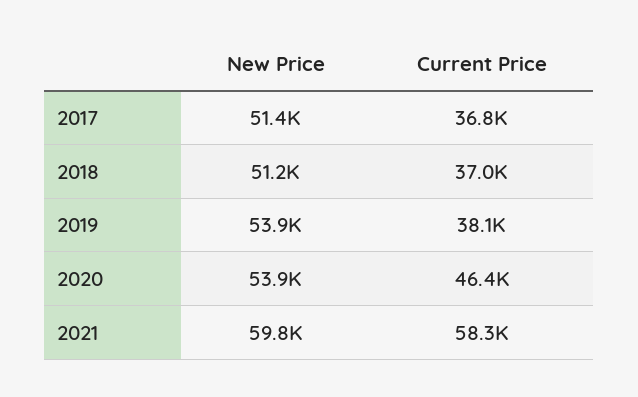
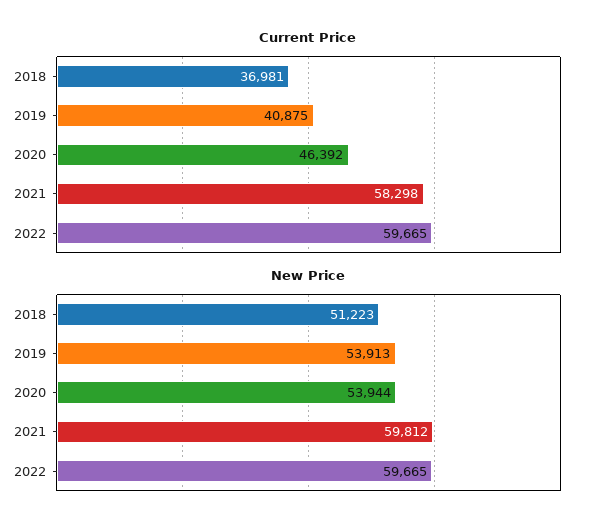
New Price, 2017: 51400 -> none
Current Price, 2017: 36800 -> none
Current Price, 2019: 38100 -> 40875
Current Price, 2022: none -> 59665
New Price, 2022: none -> 59665

